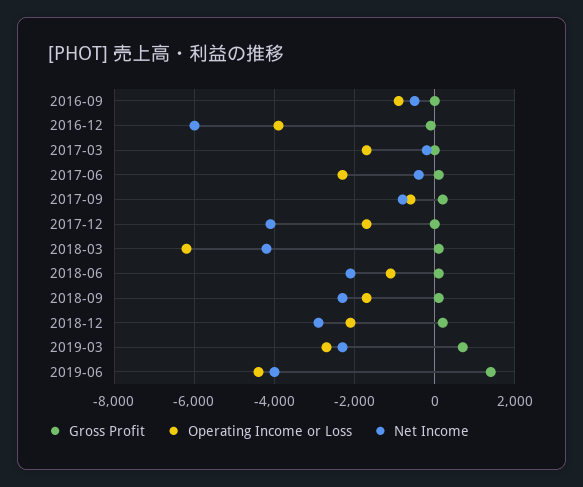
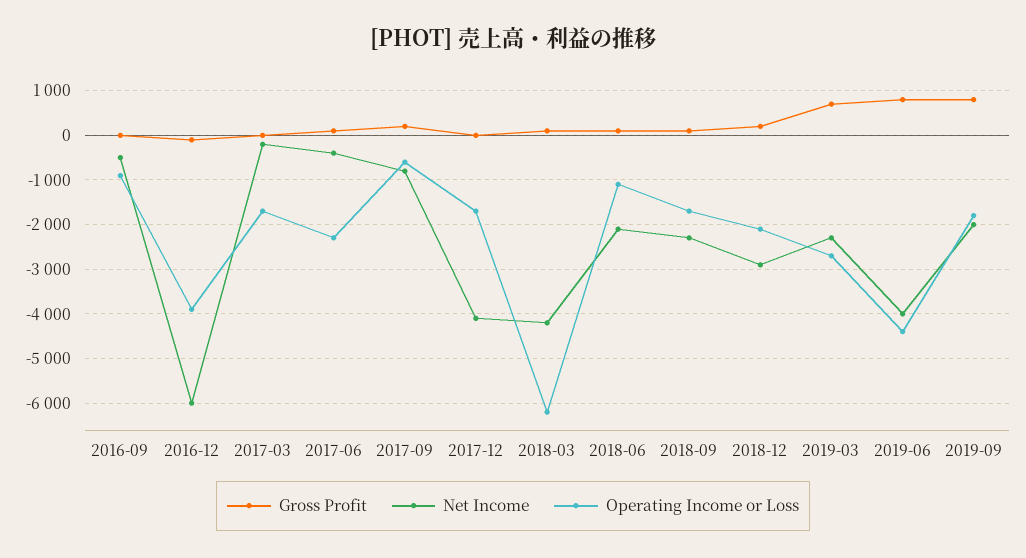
Gross Profit, 2019-06: 1400 -> 800
Gross Profit, 2019-09: none -> 800
Net Income, 2019-09: none -> -2000
Operating Income or Loss, 2019-09: none -> -1800

